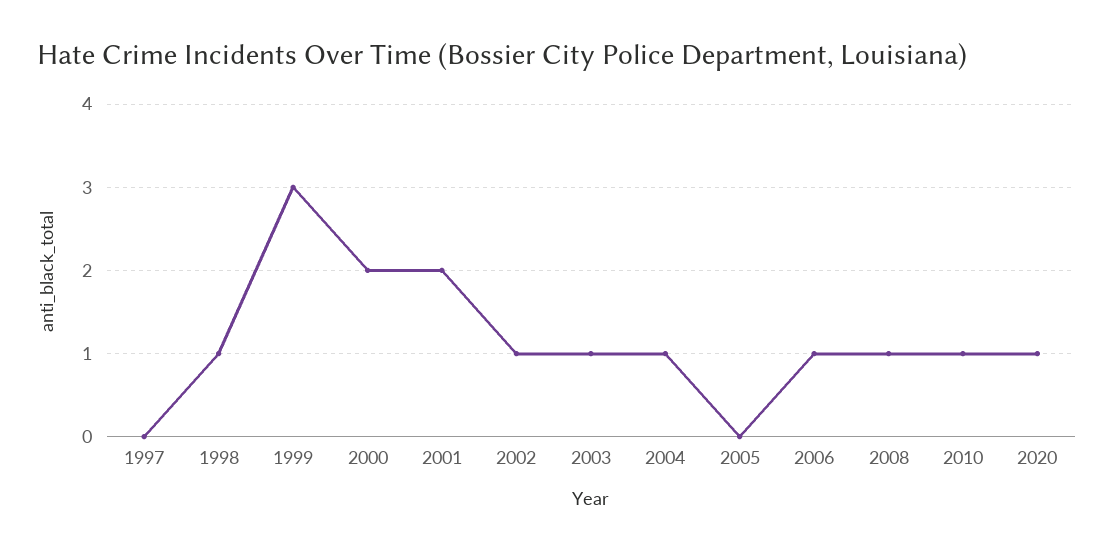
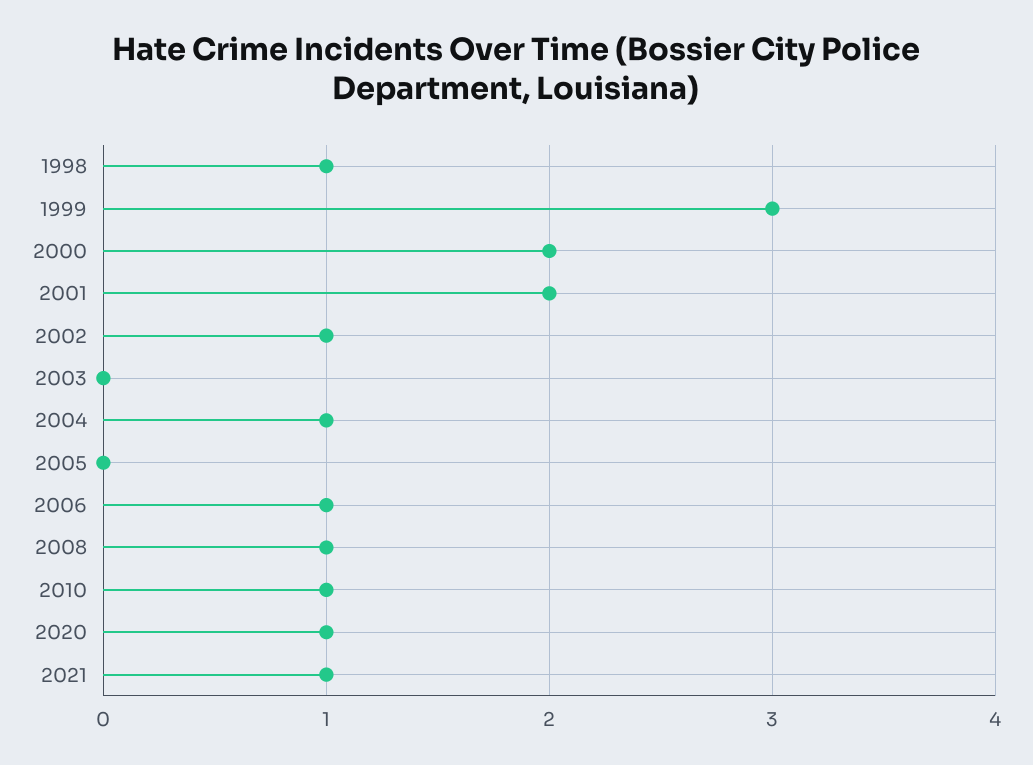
1997: 0 -> none
2003: 1 -> 0
2021: none -> 1

